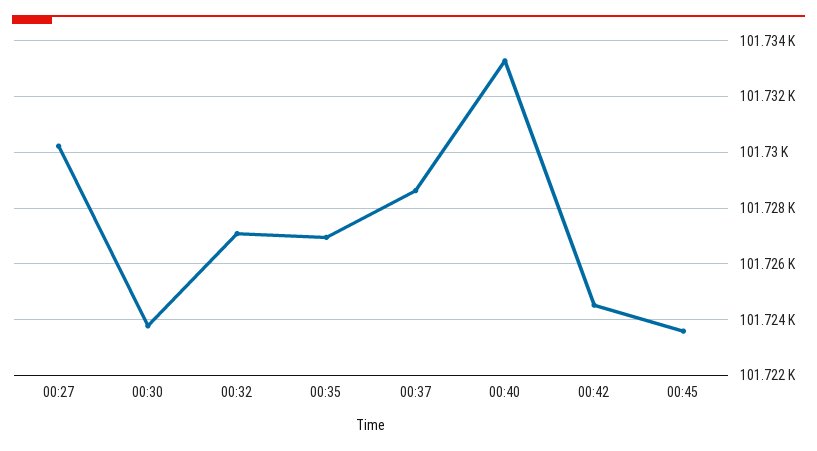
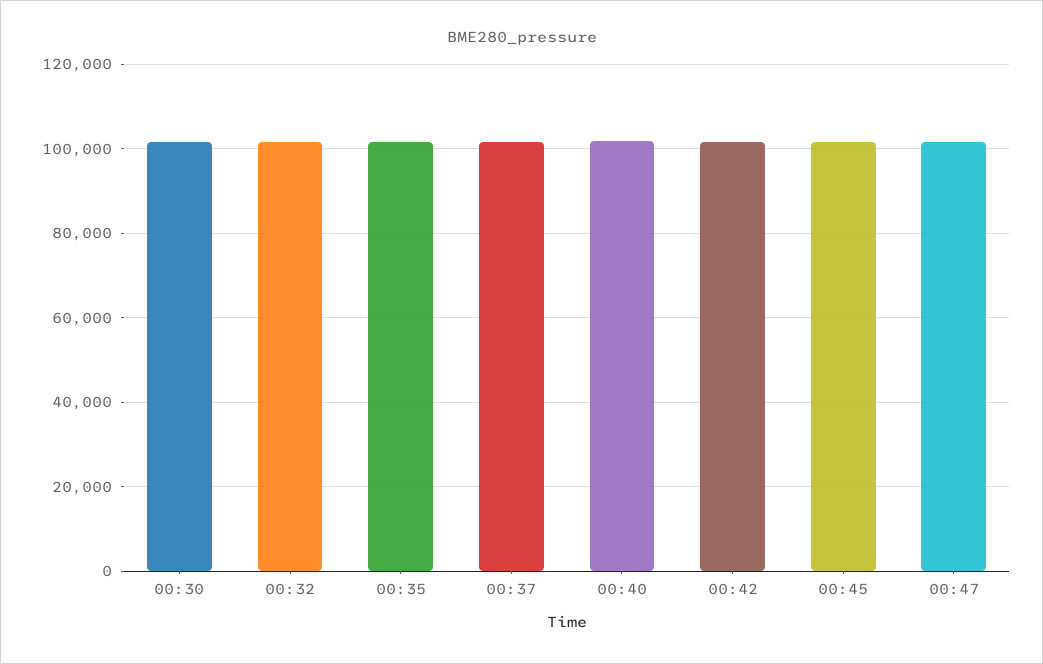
00:27: 101730.25 -> none
00:47: none -> 102000

